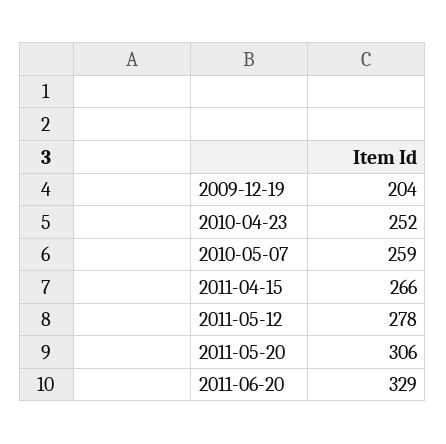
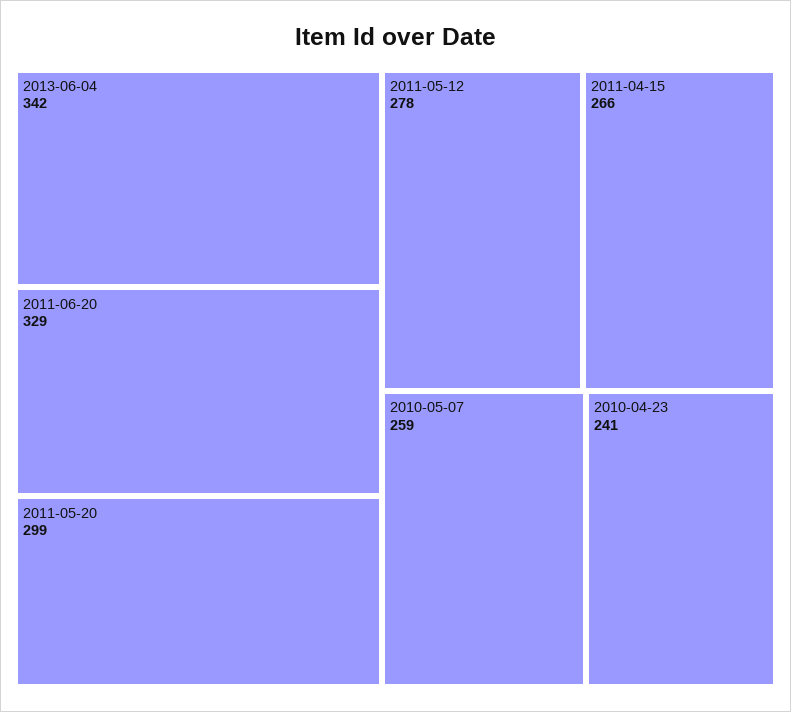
2009-12-19: 204 -> none
2010-04-23: 252 -> 241
2011-05-20: 306 -> 299
2013-06-04: none -> 342

